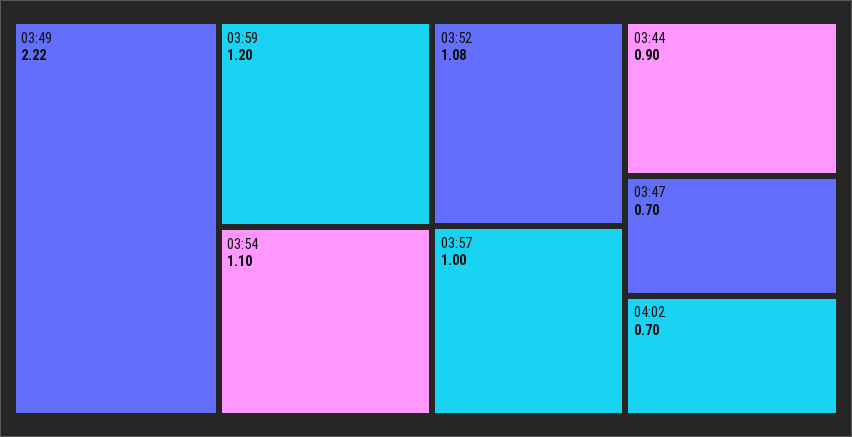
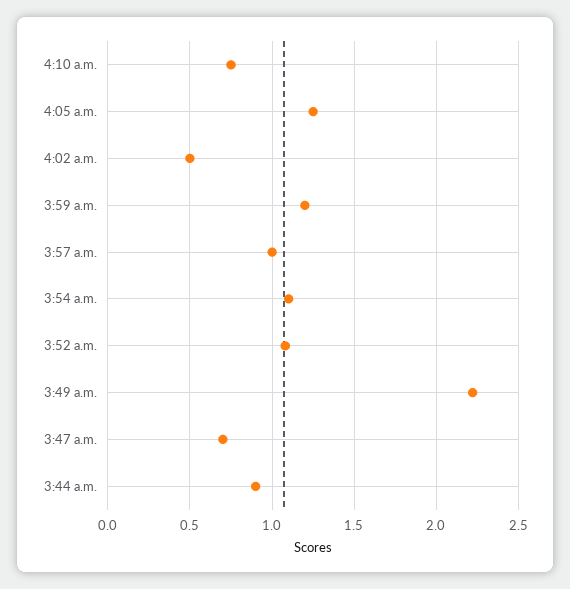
04:02: 0.7 -> 0.5
4:10 a.m.: none -> 0.75
4:05 a.m.: none -> 1.25

